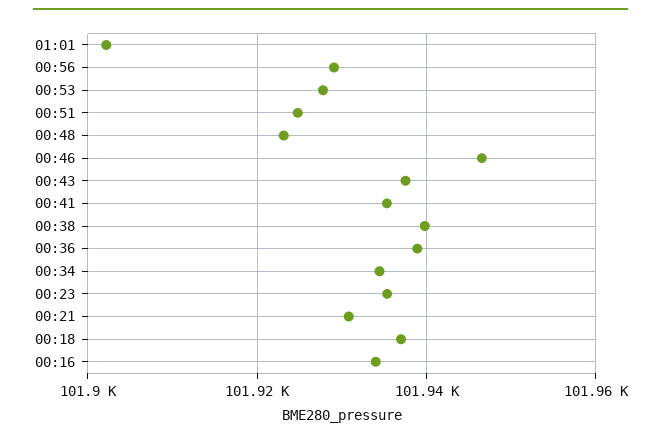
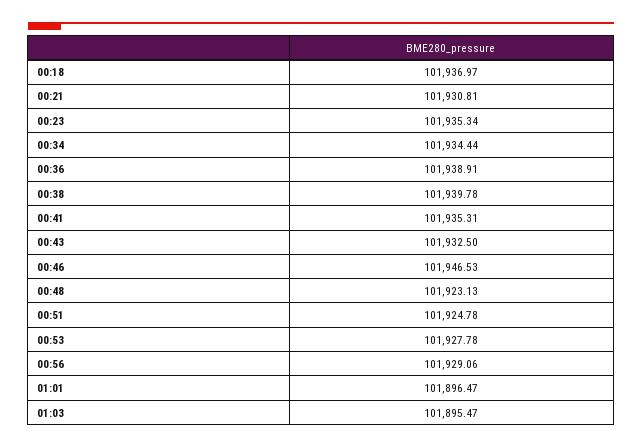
01:01: 101902 -> 101896.47
00:43: 101938 -> 101932.5
00:16: 101934 -> none
01:03: none -> 101895.47

